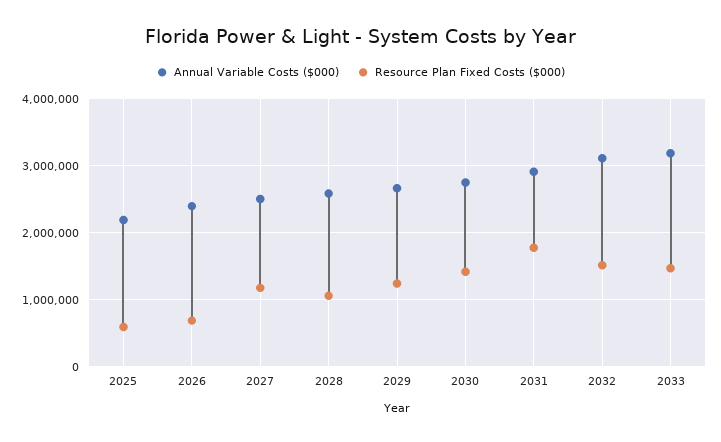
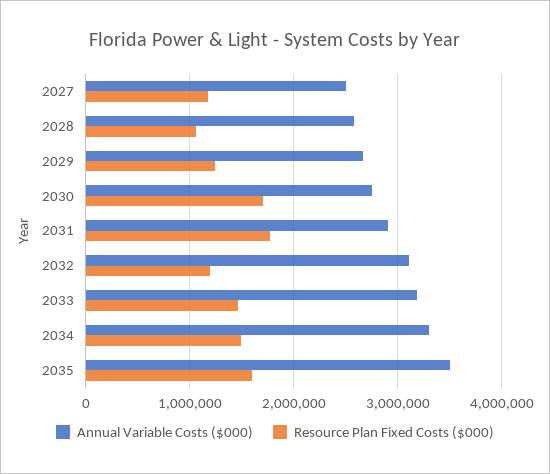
Annual Variable Costs ($000), 2025: 2200000 -> none
Resource Plan Fixed Costs ($000), 2025: 600000 -> none
Annual Variable Costs ($000), 2026: 2400000 -> none
Resource Plan Fixed Costs ($000), 2026: 700000 -> none
Resource Plan Fixed Costs ($000), 2030: 1400000 -> 1700000
Resource Plan Fixed Costs ($000), 2032: 1500000 -> 1200000
Annual Variable Costs ($000), 2034: none -> 3300000
Resource Plan Fixed Costs ($000), 2034: none -> 1500000
Annual Variable Costs ($000), 2035: none -> 3500000
Resource Plan Fixed Costs ($000), 2035: none -> 1600000

